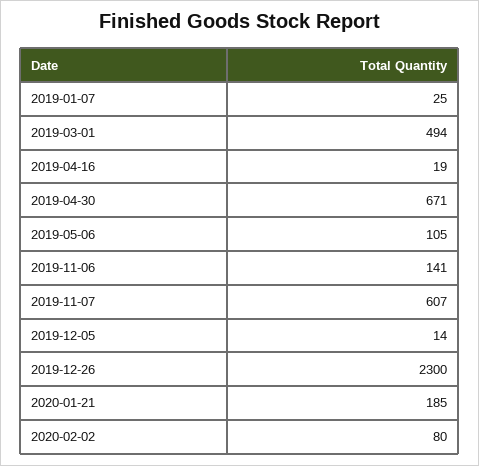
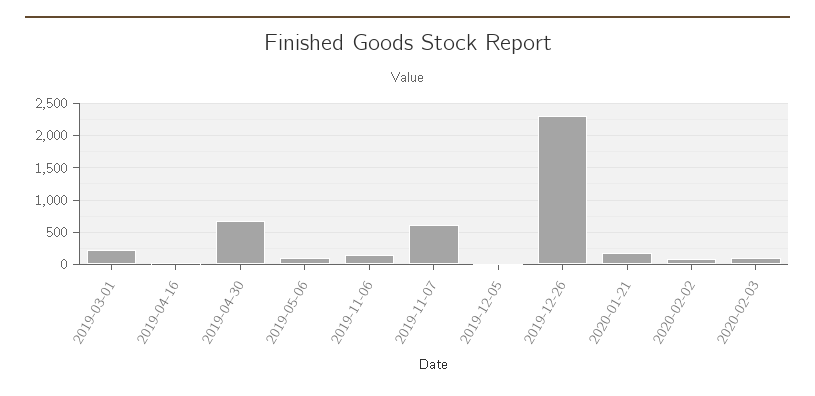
2019-01-07: 25 -> none
2019-03-01: 494 -> 200
2020-02-03: none -> 100

